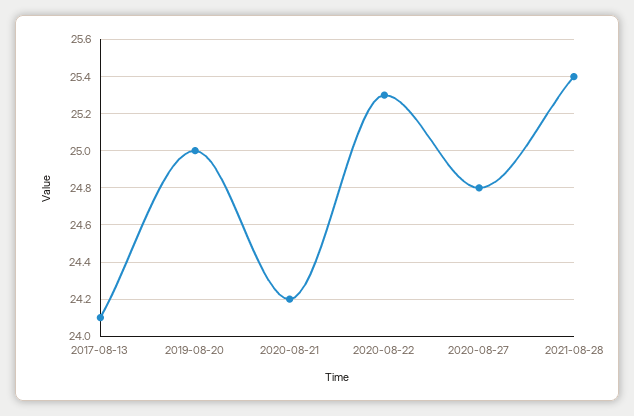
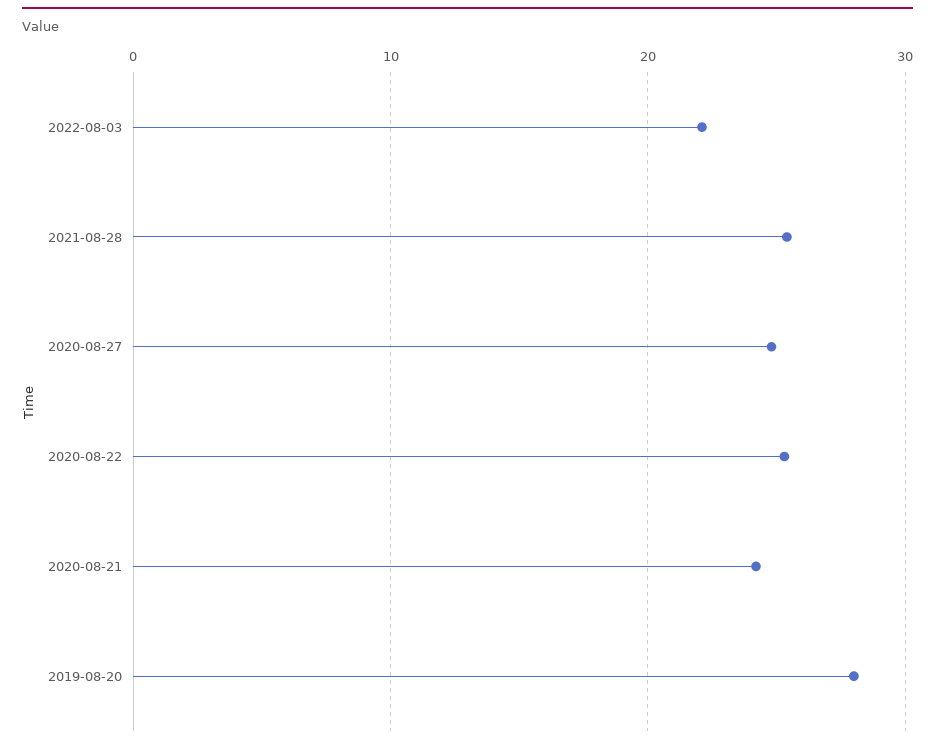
2017-08-13: 24.1 -> none
2019-08-20: 25 -> 28
2022-08-03: none -> 22

